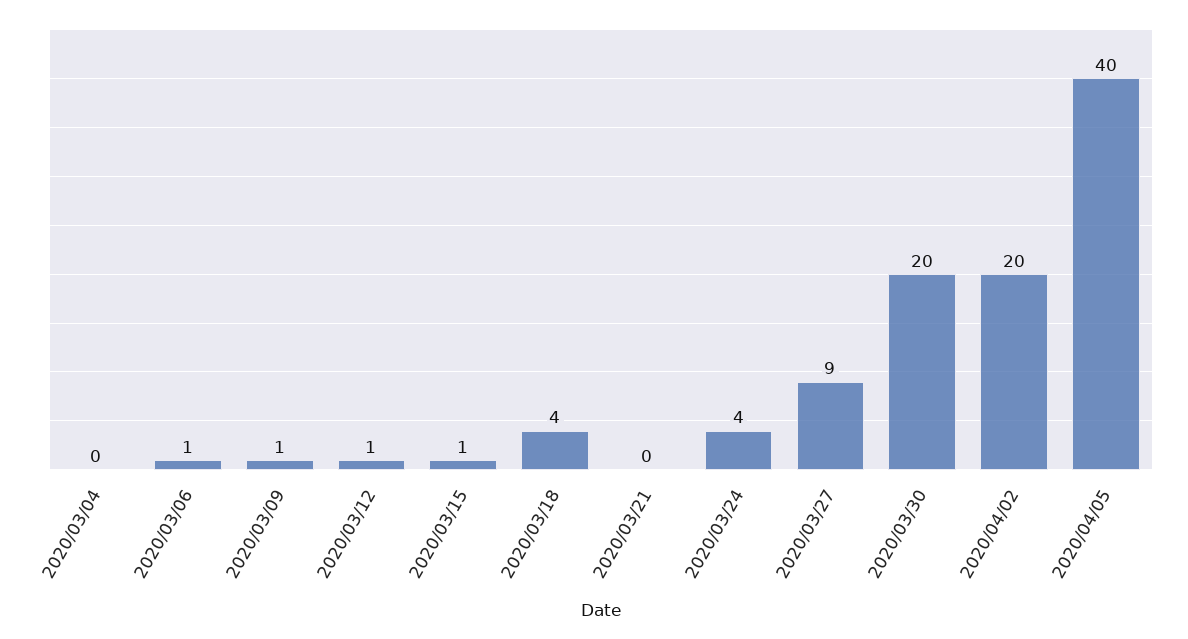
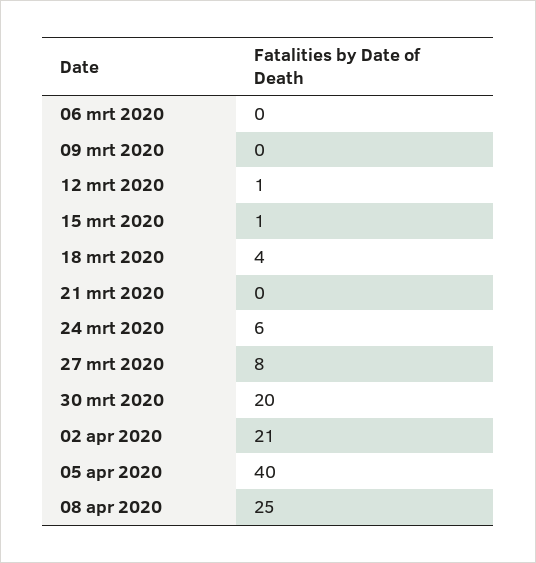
2020/03/04: 0 -> none
2020/03/06: 1 -> 0
2020/03/09: 1 -> 0
2020/03/24: 4 -> 6
2020/03/27: 9 -> 8
2020/04/02: 20 -> 21
08 apr 2020: none -> 25

